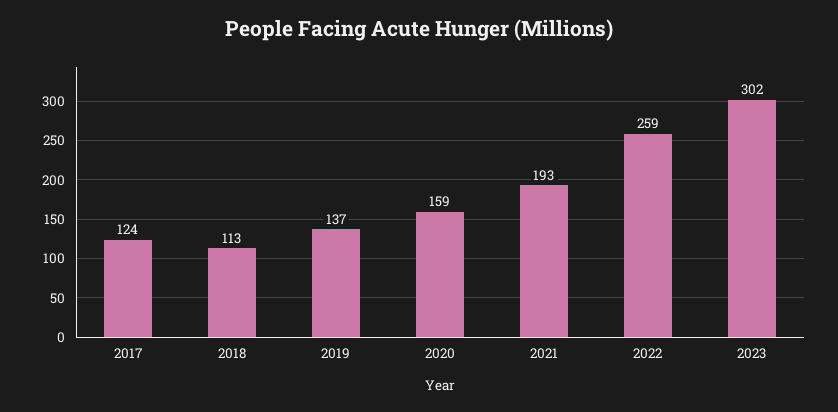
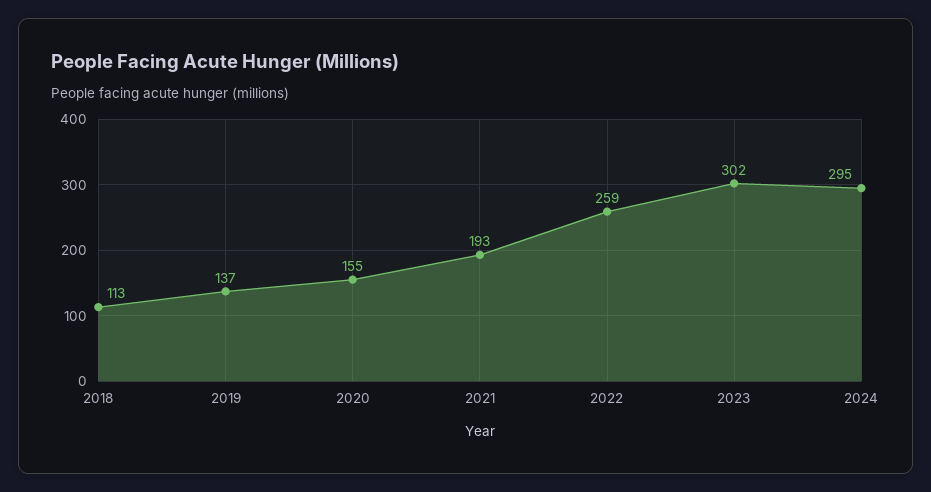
2017: 124 -> none
2020: 159 -> 155
2024: none -> 295

